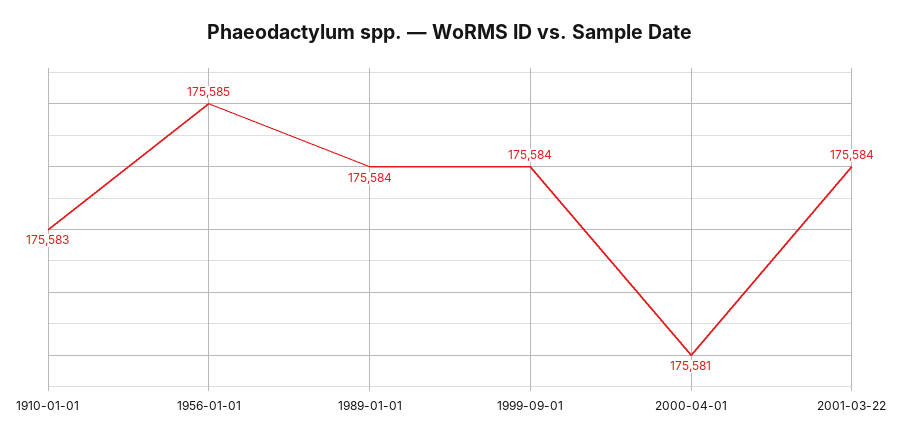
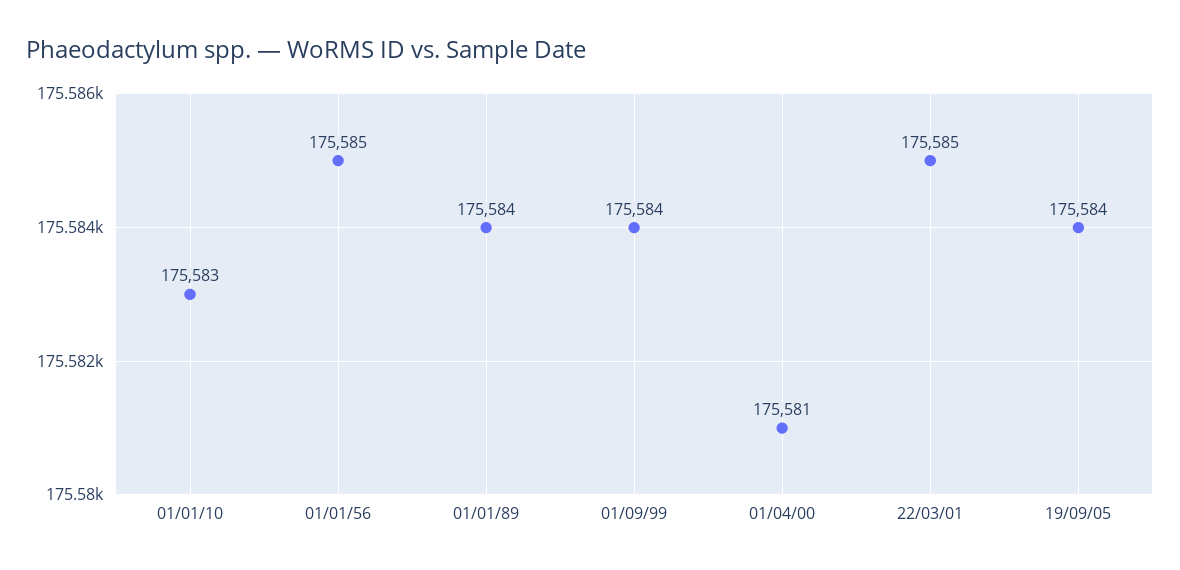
2001-03-22: 175584 -> 175585
19/09/05: none -> 175584

